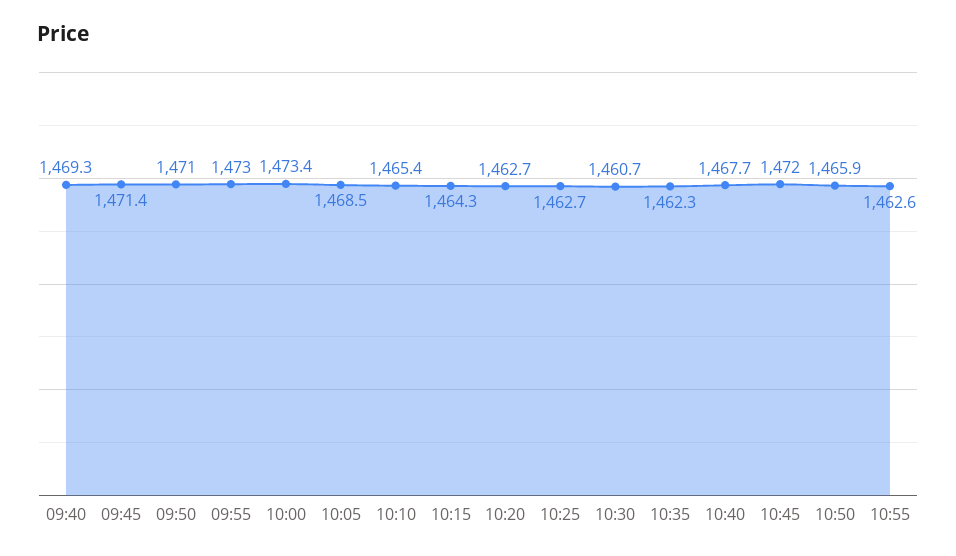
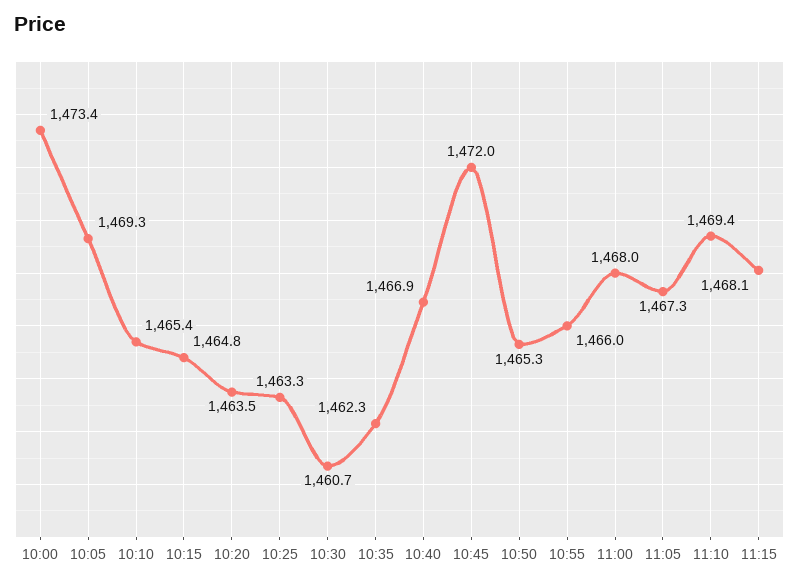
09:40: 1469.3 -> none
09:45: 1471.4 -> none
09:50: 1471 -> none
09:55: 1473 -> none
10:05: 1468.5 -> 1469.3
10:15: 1464.3 -> 1464.8
10:20: 1462.7 -> 1463.5
10:25: 1462.7 -> 1463.3
10:40: 1467.7 -> 1466.9
10:50: 1465.9 -> 1465.3
10:55: 1462.6 -> 1466
11:00: none -> 1468
11:05: none -> 1467.3
11:10: none -> 1469.4
11:15: none -> 1468.1

